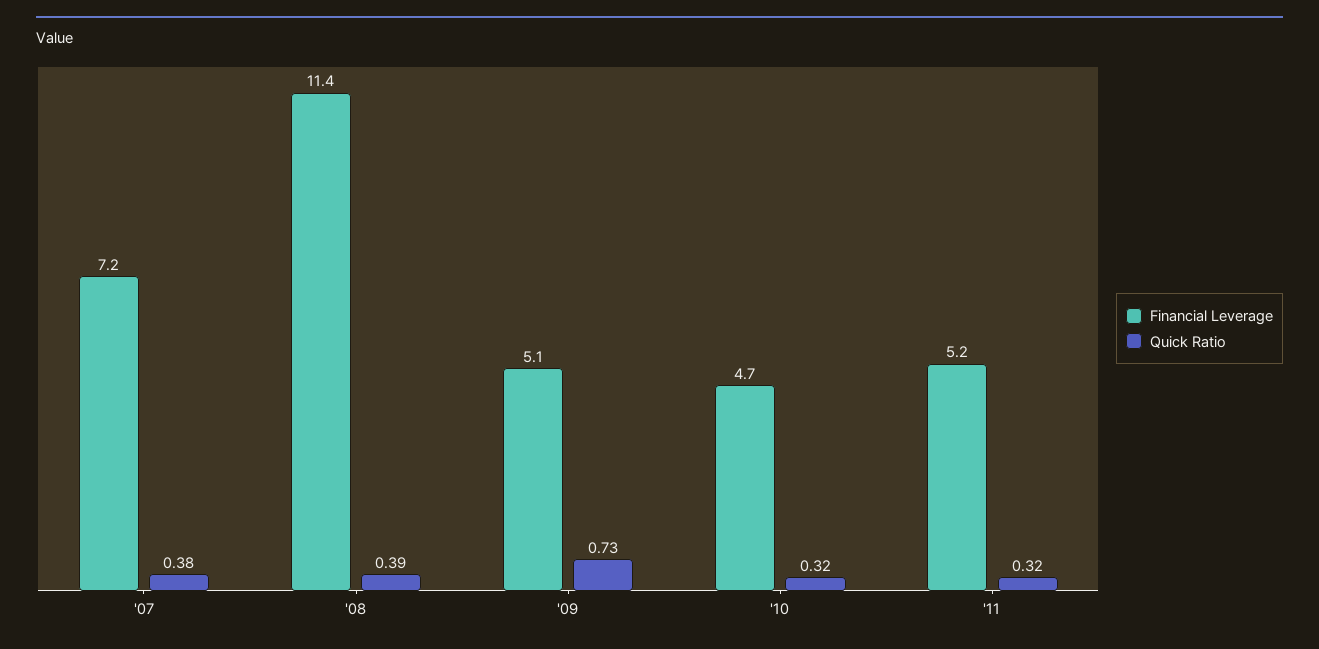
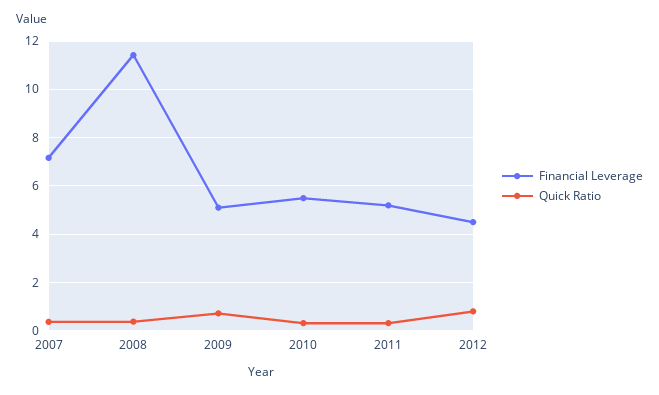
Financial Leverage, '10: 4.7 -> 5.5
Financial Leverage, 2012: none -> 4.5
Quick Ratio, 2012: none -> 0.75

